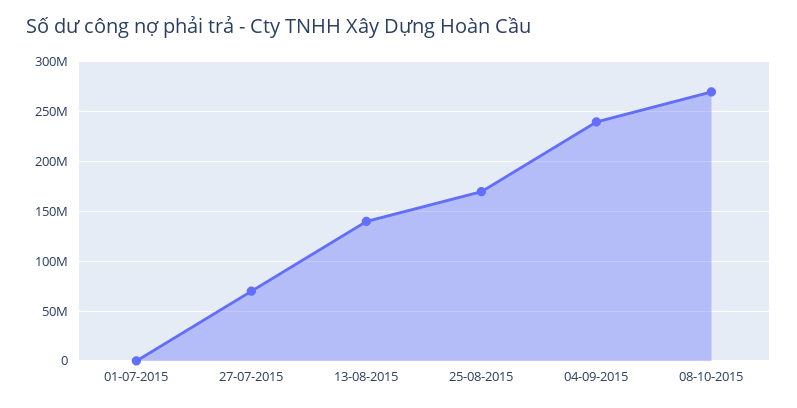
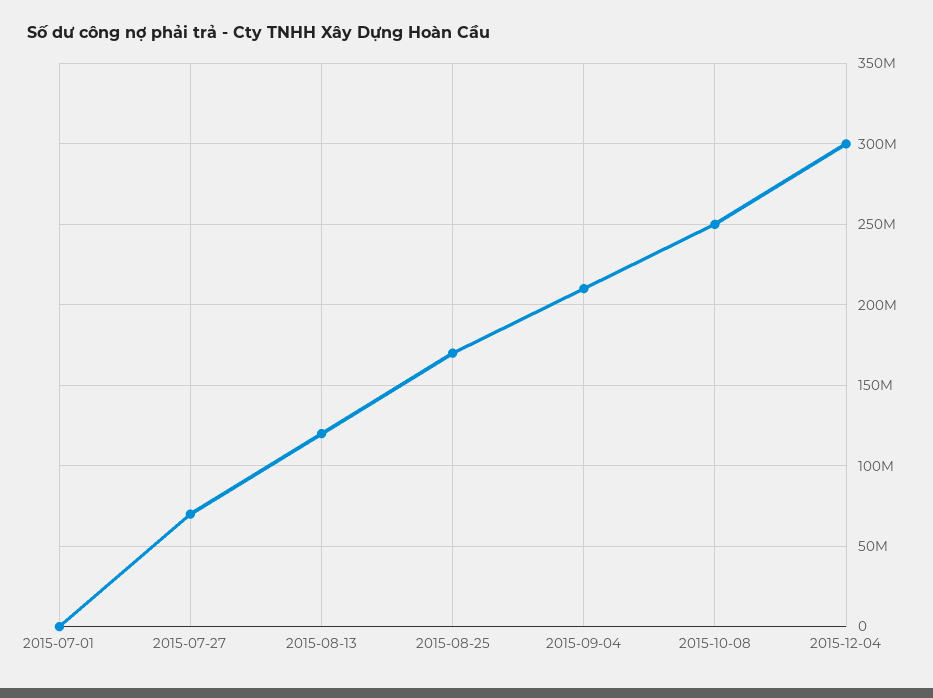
13-08-2015: 140000000 -> 120000000
04-09-2015: 240000000 -> 210000000
08-10-2015: 270000000 -> 250000000
2015-12-04: none -> 300000000

